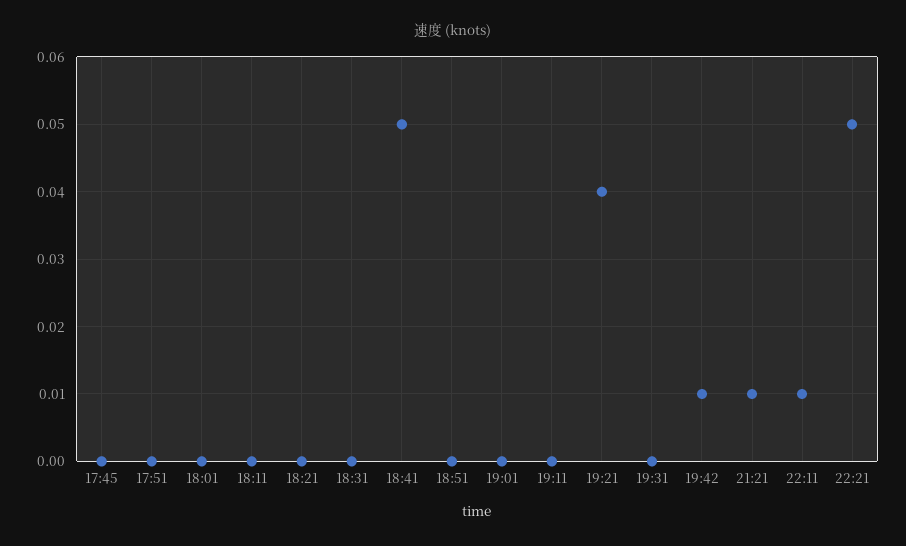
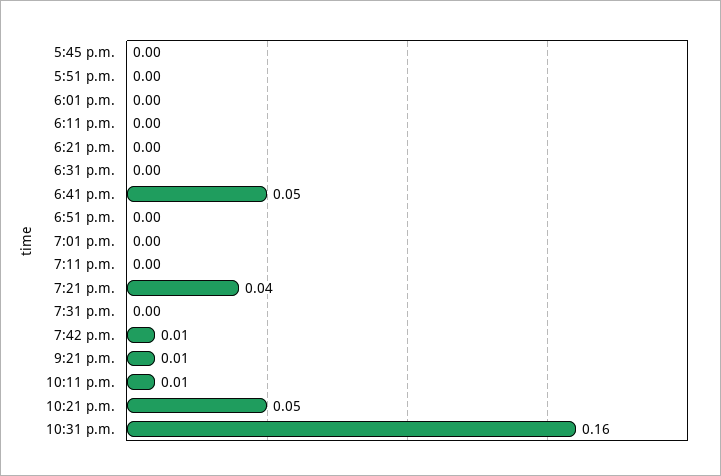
10:31 p.m.: none -> 0.16

